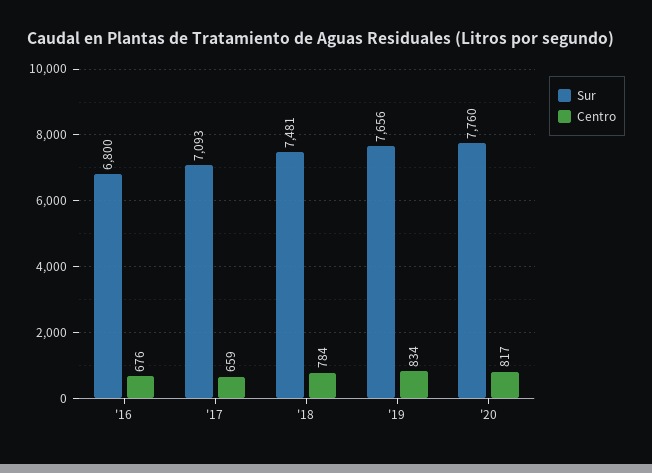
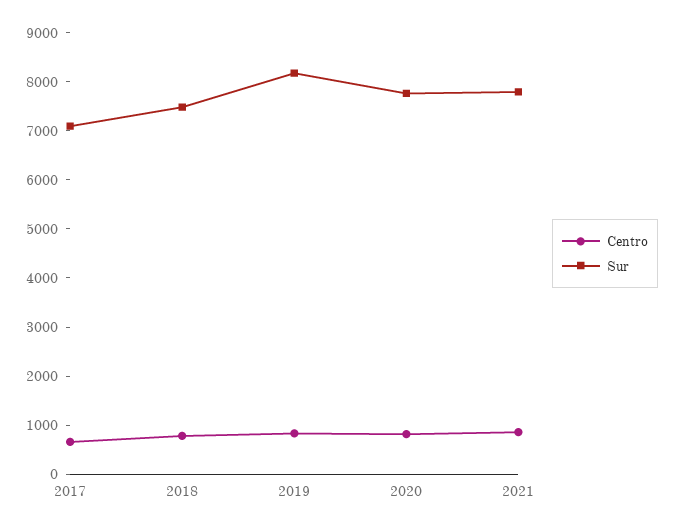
Sur, '16: 6800 -> none
Centro, '16: 676 -> none
Sur, '19: 7656 -> 8200
Centro, 2021: none -> 800
Sur, 2021: none -> 7800

